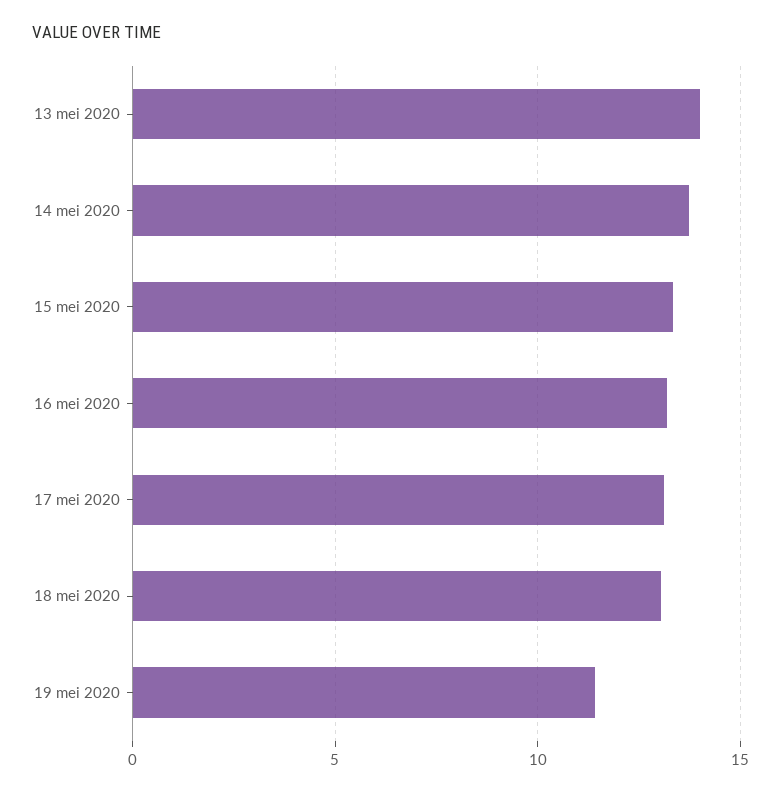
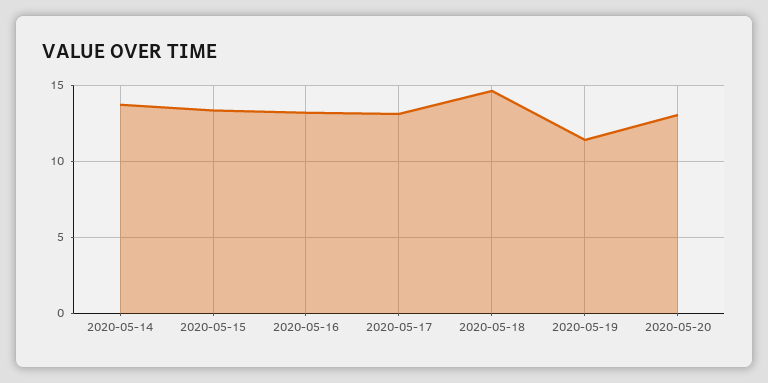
13 mei 2020: 14 -> none
18 mei 2020: 13 -> 14.5
2020-05-20: none -> 13

